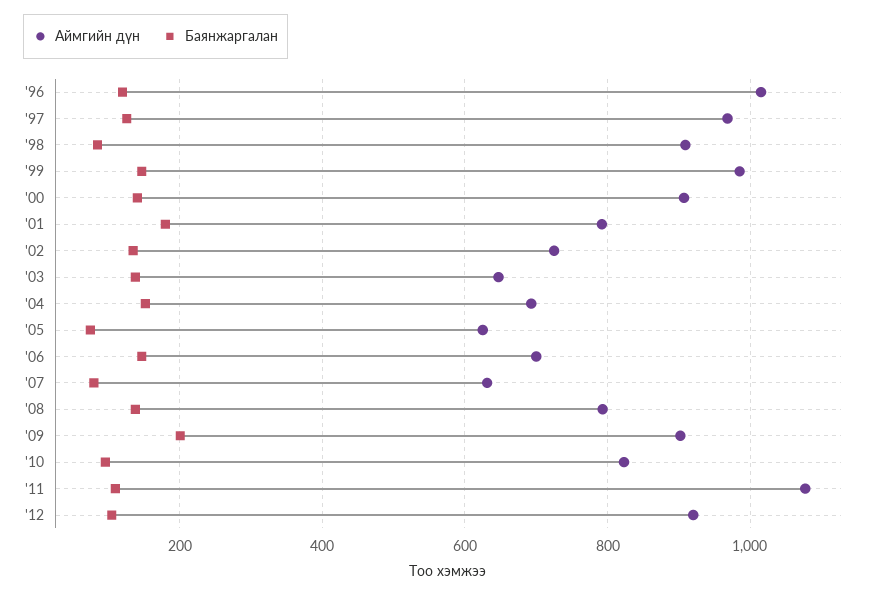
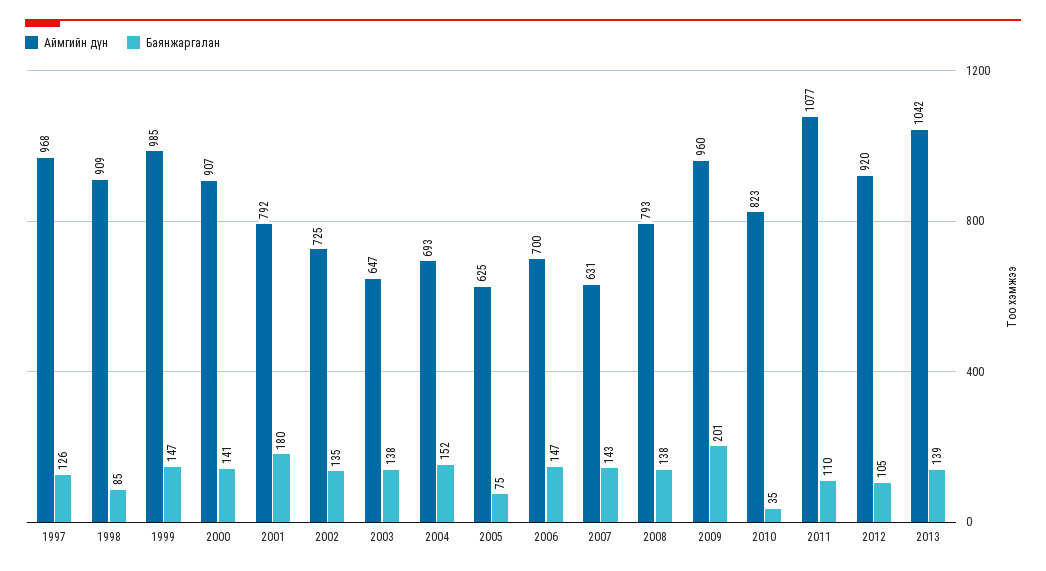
Аймгийн дүн, '96: 1020 -> none
Баянжаргалан, '96: 120 -> none
Баянжаргалан, '07: 80 -> 143
Аймгийн дүн, '09: 900 -> 960
Баянжаргалан, '10: 100 -> 35
Аймгийн дүн, 2013: none -> 1042
Баянжаргалан, 2013: none -> 139

